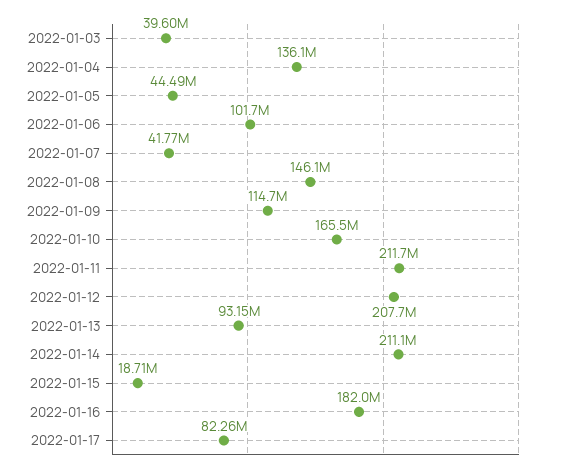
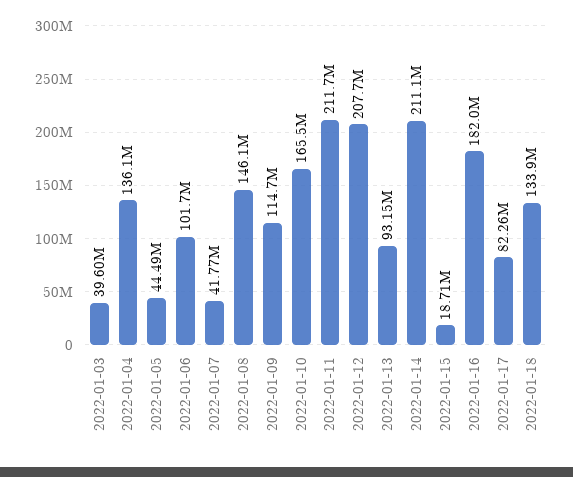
2022-01-18: none -> 133900000

